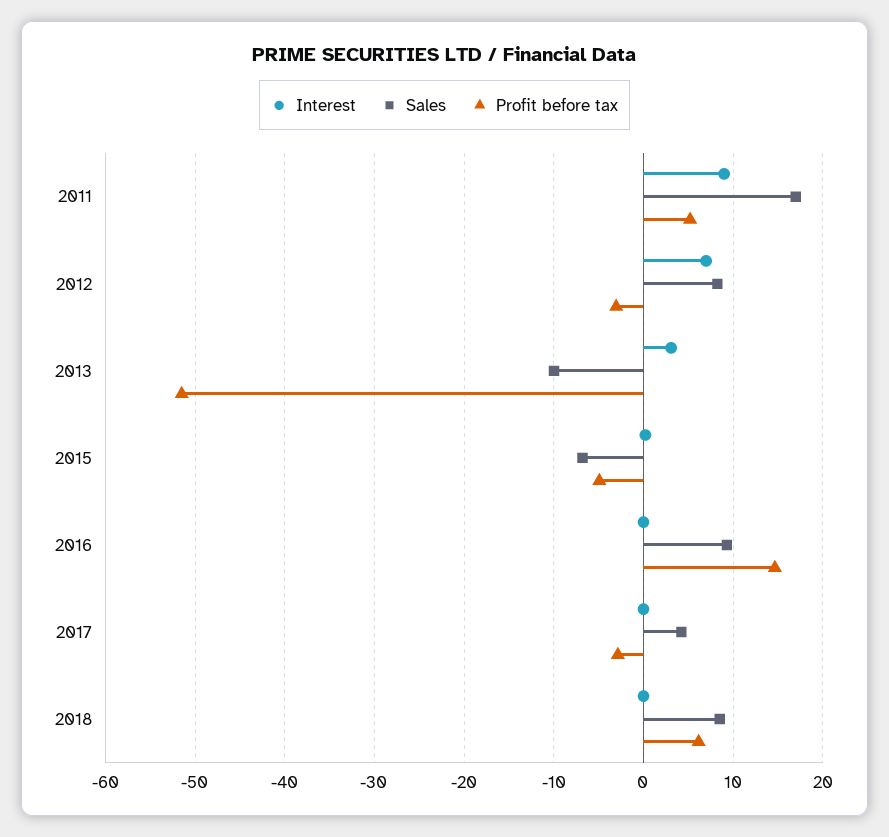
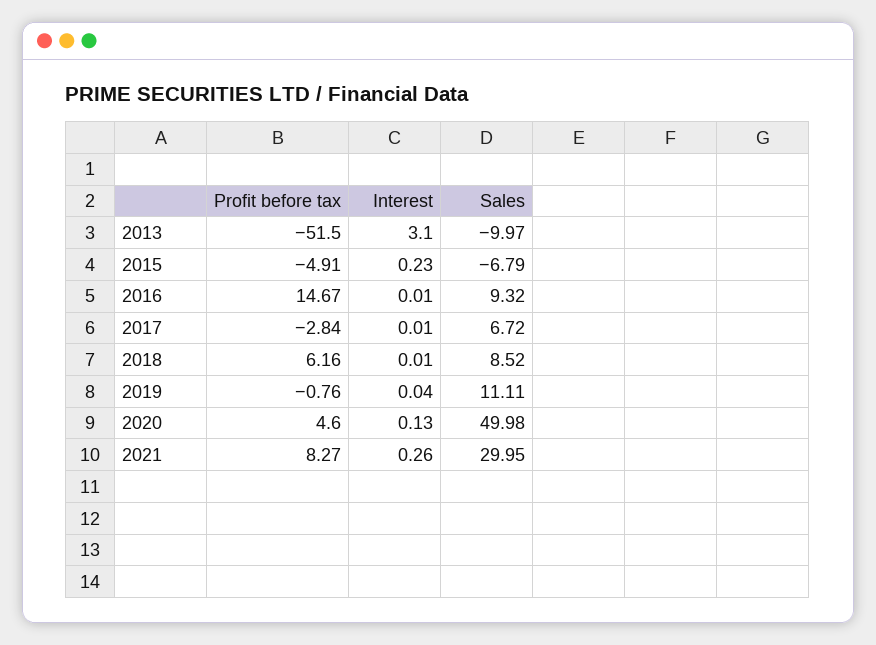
Interest, 2011: 9 -> none
Sales, 2011: 17 -> none
Profit before tax, 2011: 5 -> none
Interest, 2012: 7 -> none
Sales, 2012: 8 -> none
Profit before tax, 2012: -3 -> none
Sales, 2017: 4 -> 6.72
Profit before tax, 2019: none -> -0.76
Interest, 2019: none -> 0.04
Sales, 2019: none -> 11.11
Profit before tax, 2020: none -> 4.6
Interest, 2020: none -> 0.13
Sales, 2020: none -> 49.98
Profit before tax, 2021: none -> 8.27
Interest, 2021: none -> 0.26
Sales, 2021: none -> 29.95

